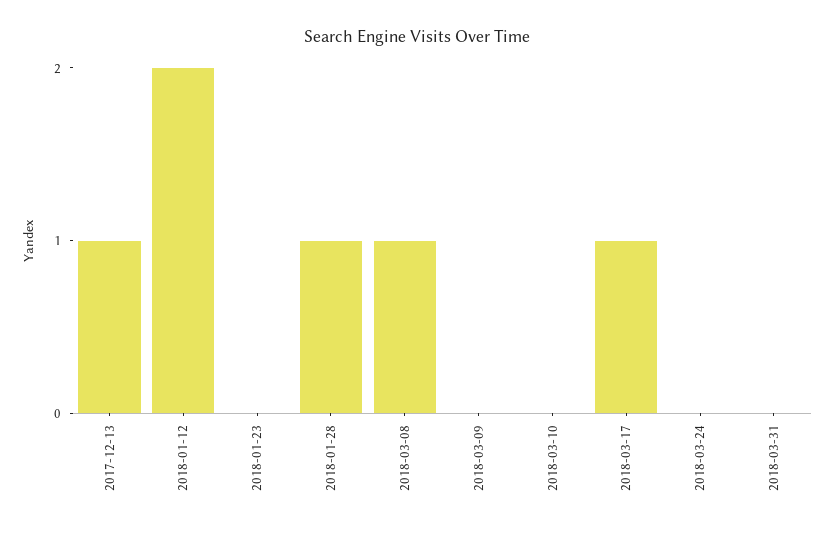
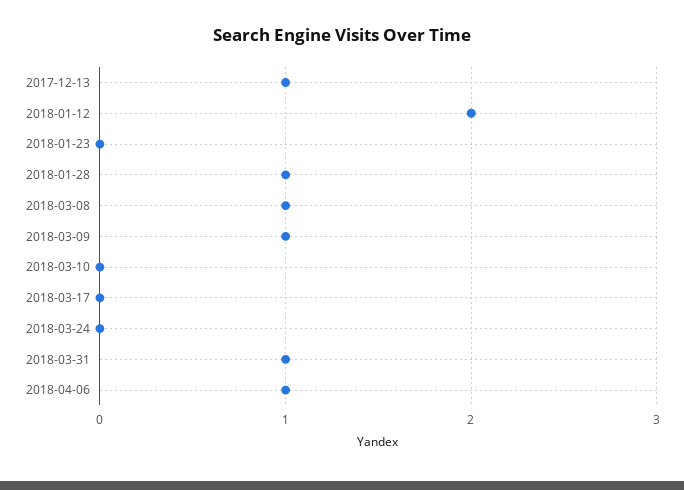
2018-03-09: 0 -> 1
2018-03-17: 1 -> 0
2018-03-31: 0 -> 1
2018-04-06: none -> 1

